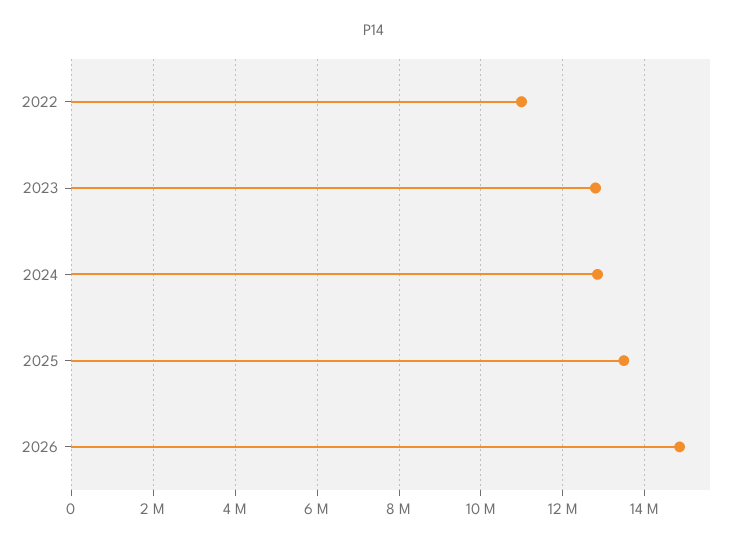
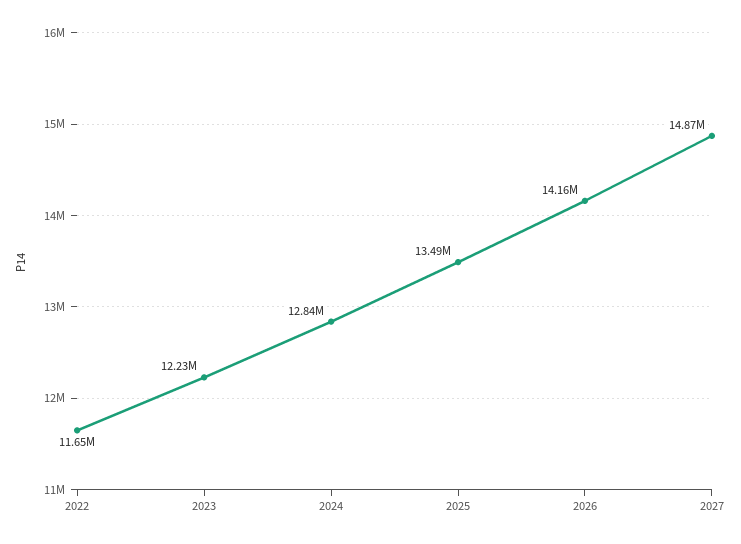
2022: 11000000 -> 11650000
2023: 12800000 -> 12230000
2026: 14800000 -> 14160000
2027: none -> 14870000

